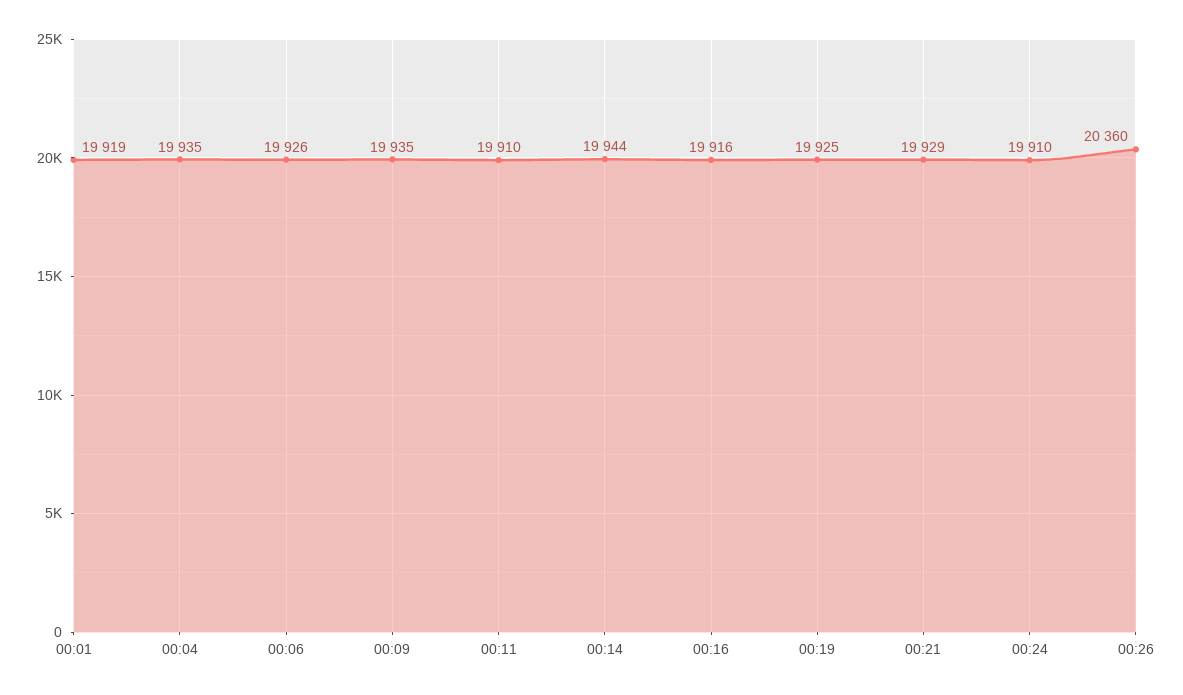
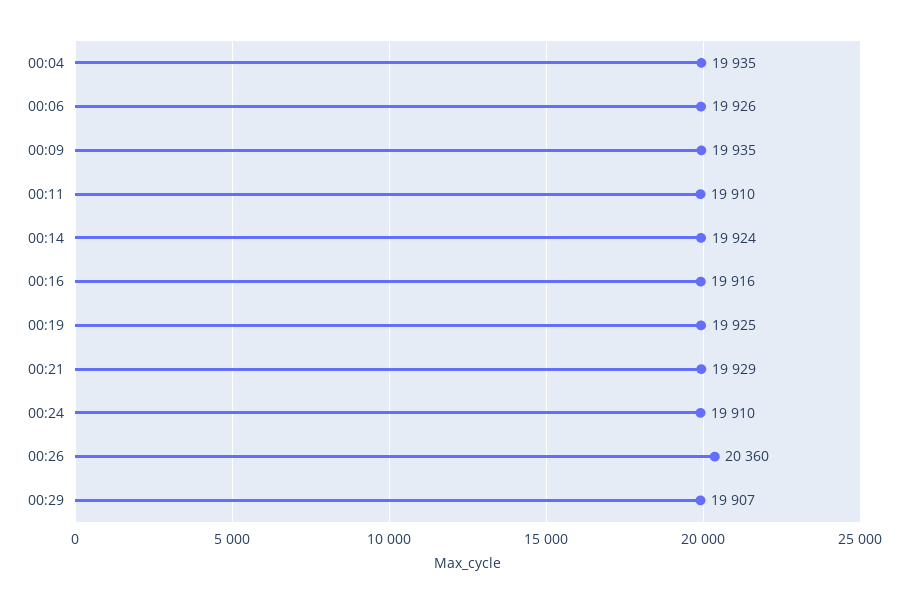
00:01: 19919 -> none
00:14: 19944 -> 19924
00:29: none -> 19907

